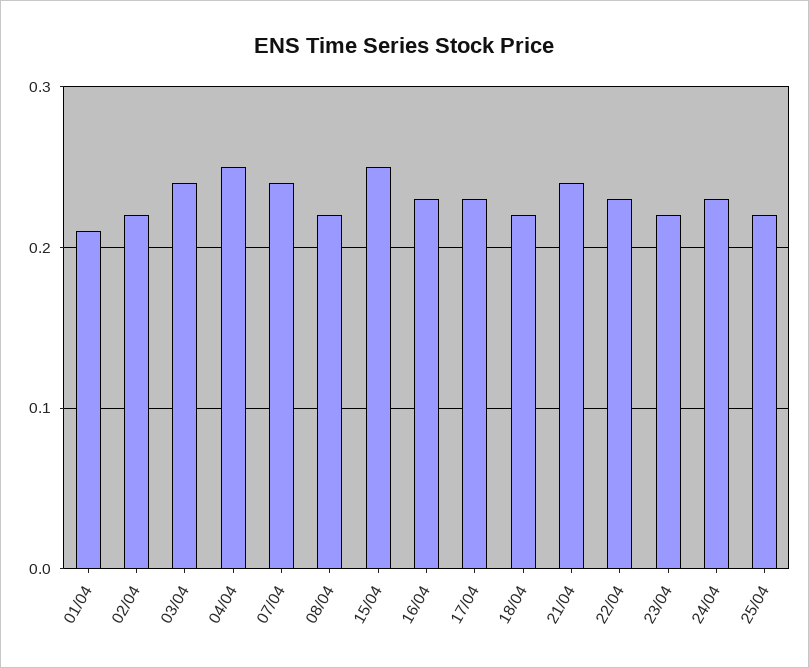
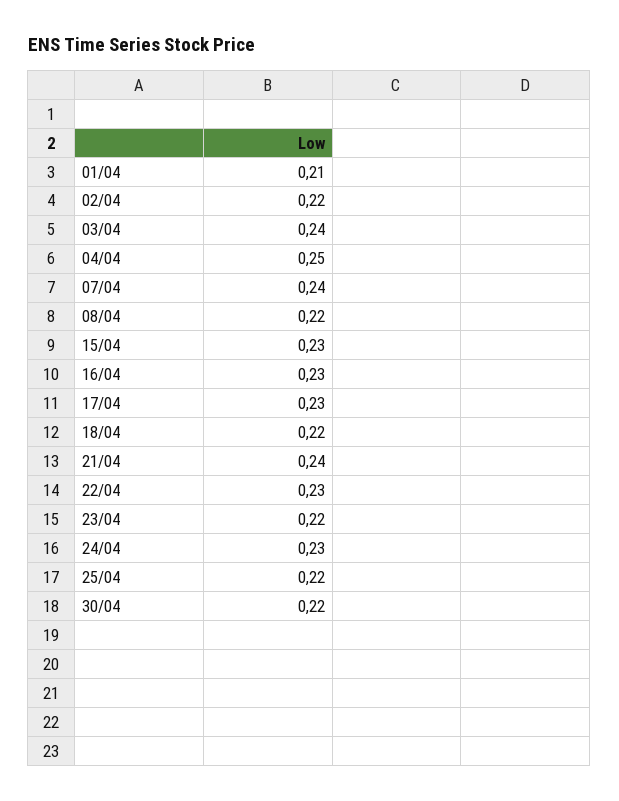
15/04: 0.25 -> 0.23
30/04: none -> 0.22

